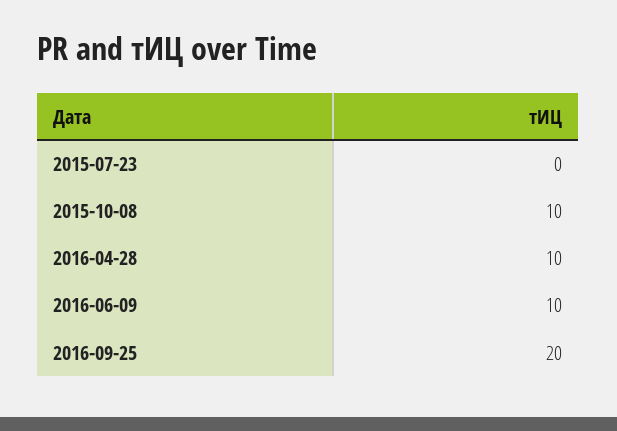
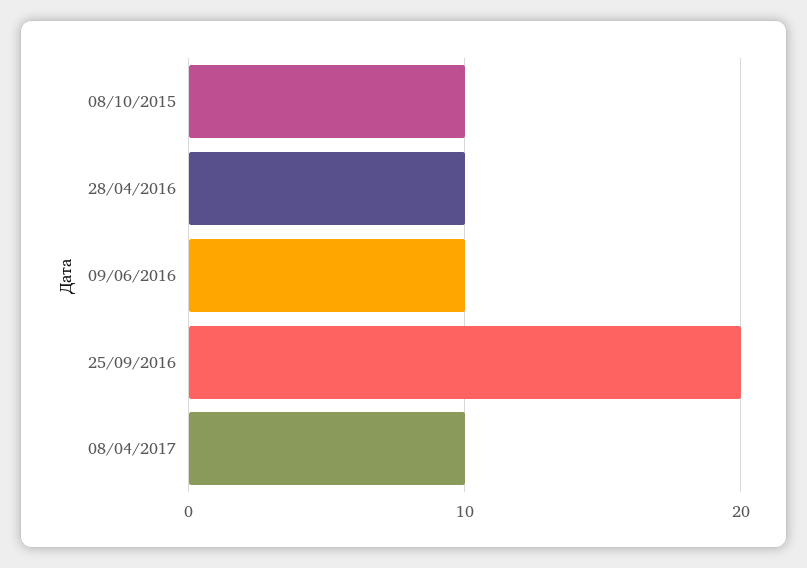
2015-07-23: 0 -> none
08/04/2017: none -> 10

